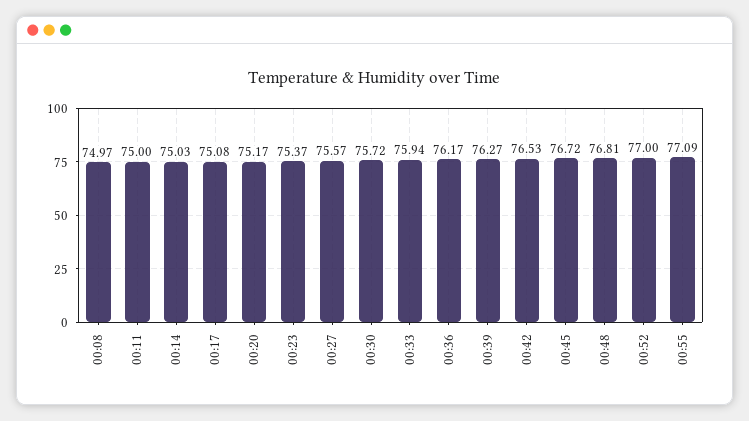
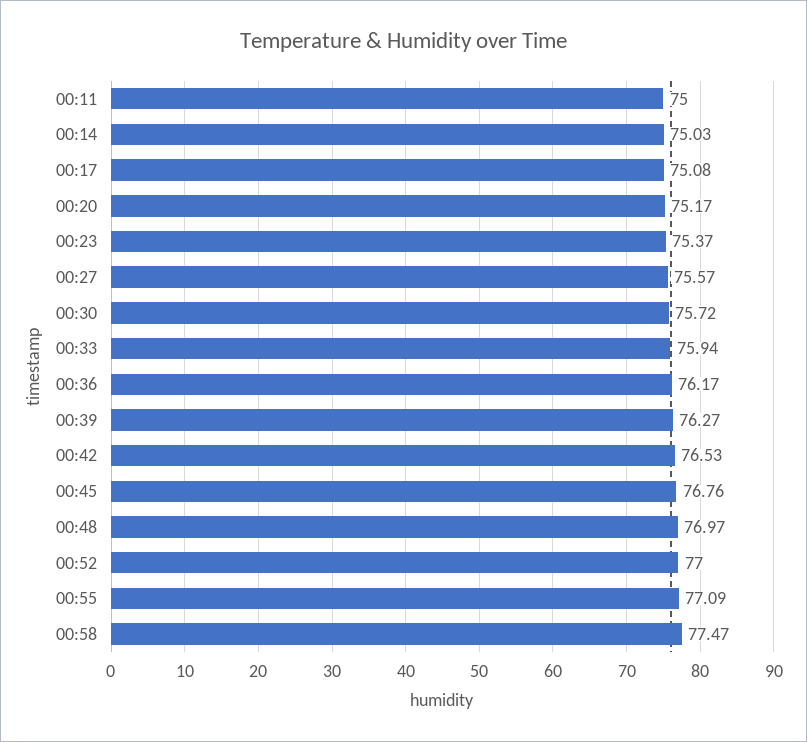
00:08: 74.97 -> none
00:45: 76.72 -> 76.76
00:48: 76.81 -> 76.97
00:58: none -> 77.47

